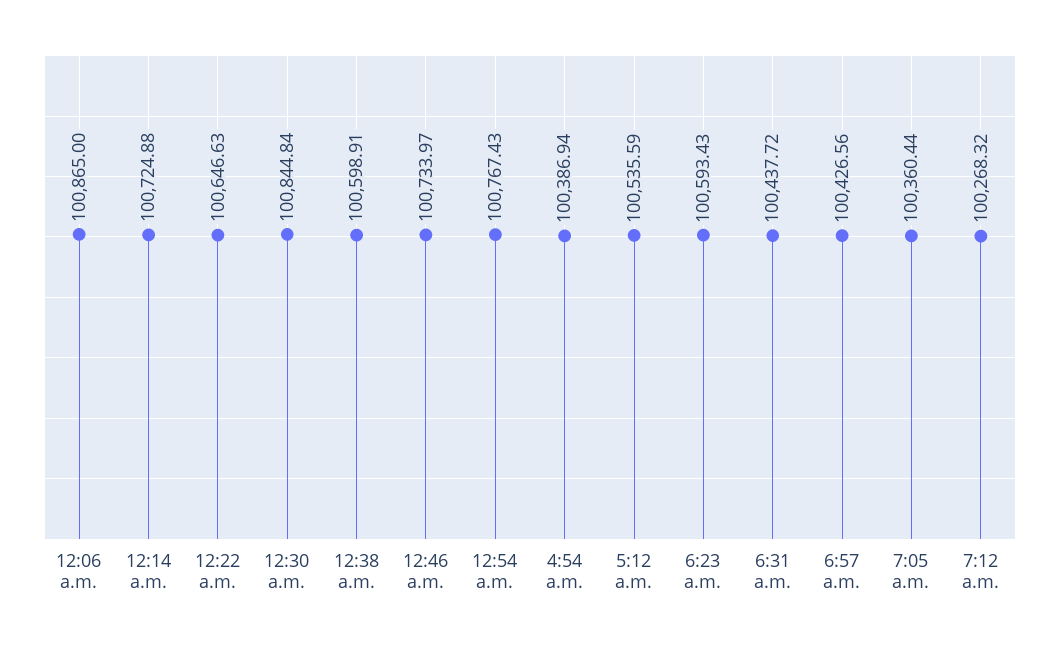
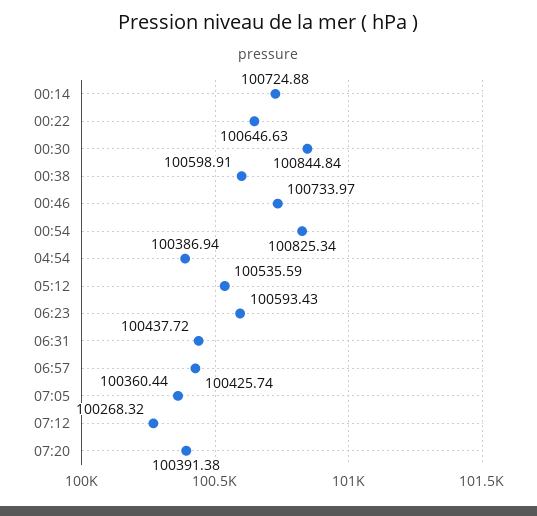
12:06 a.m.: 100865 -> none
12:54 a.m.: 100767.43 -> 100825.34
6:57 a.m.: 100426.56 -> 100425.74
07:20: none -> 100391.38

